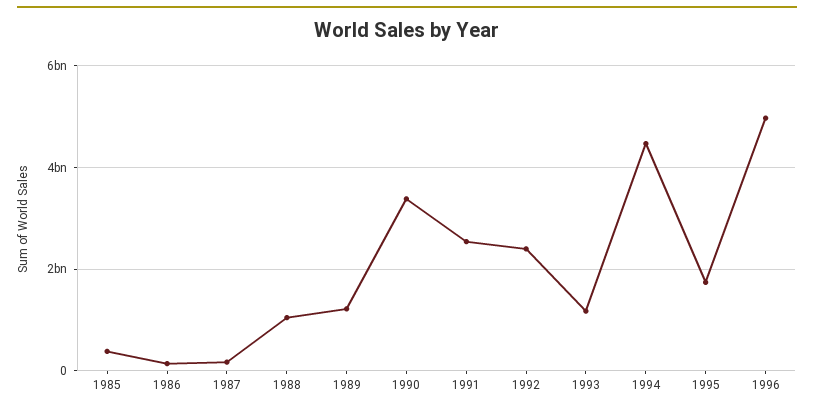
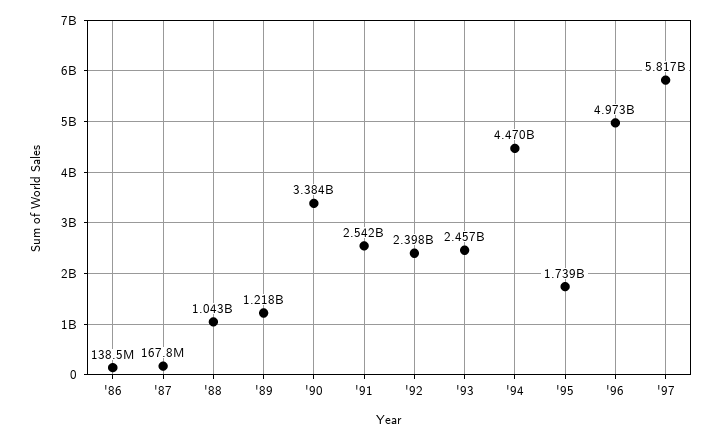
1985: 400000000 -> none
1993: 1200000000 -> 2457000000
'97: none -> 5817000000

